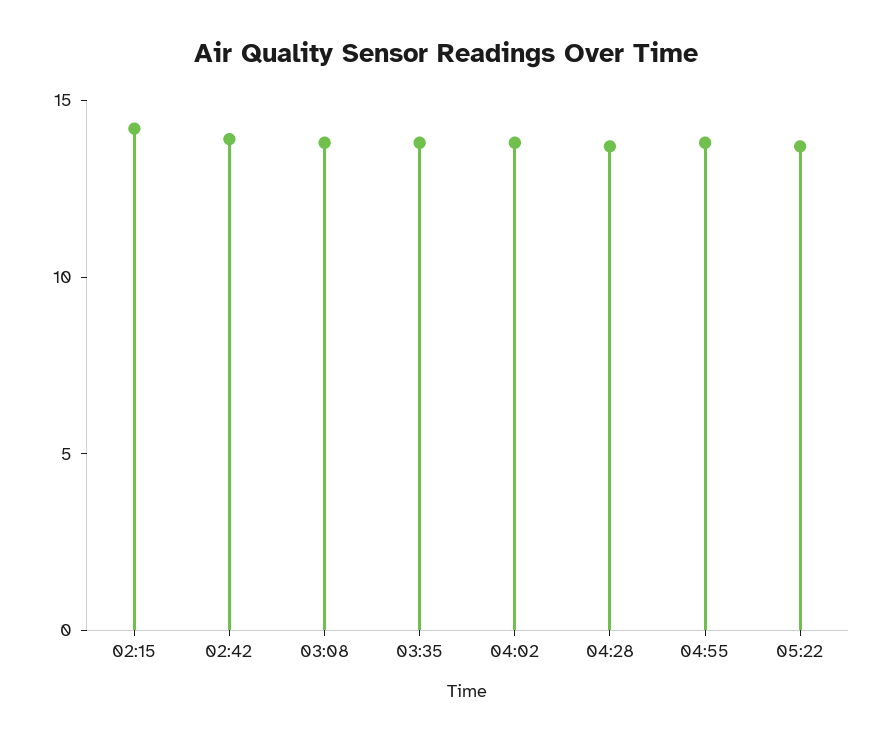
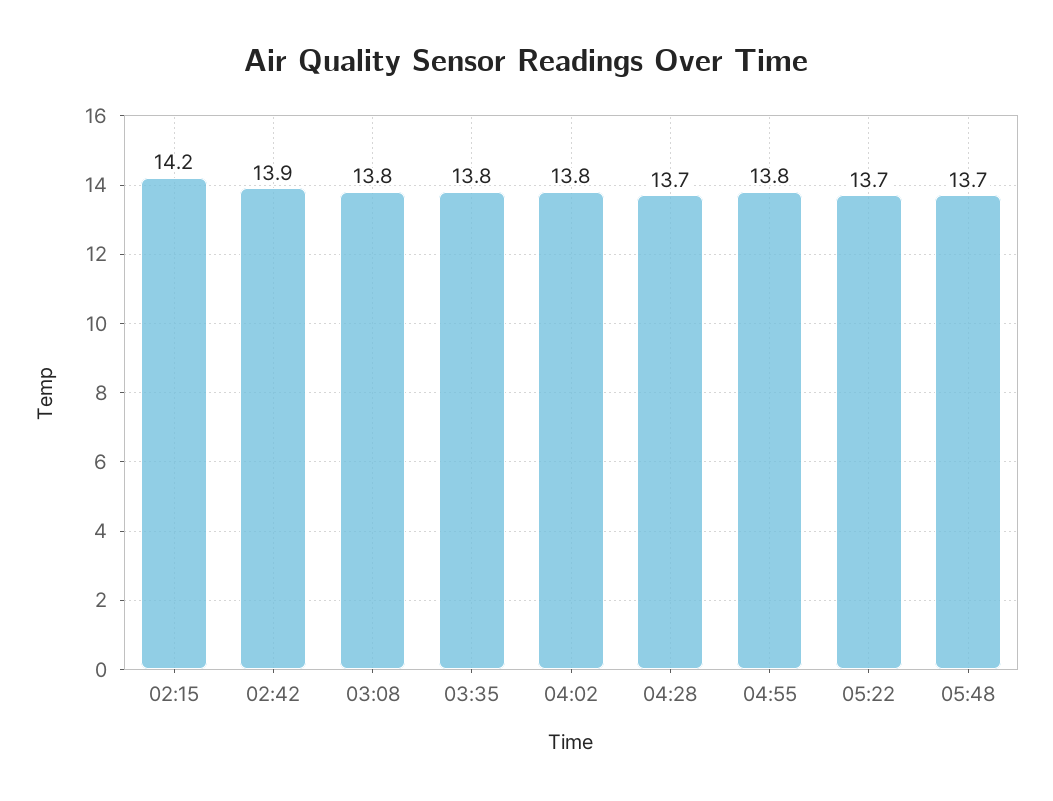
05:48: none -> 13.7

